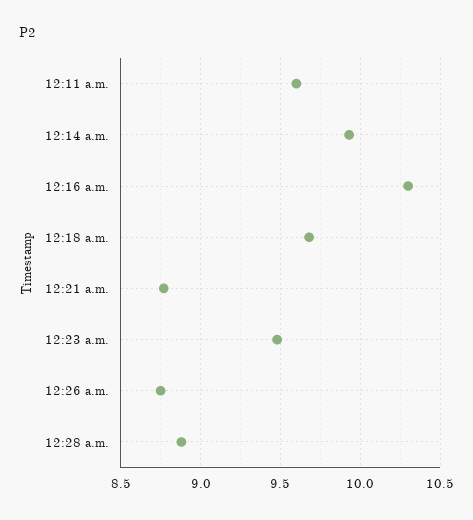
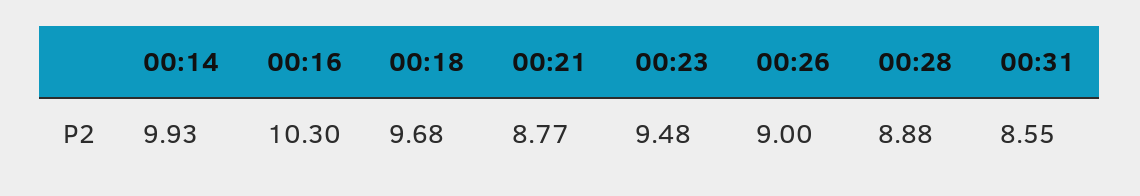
12:11 a.m.: 9.6 -> none
12:26 a.m.: 8.75 -> 9
00:31: none -> 8.55

